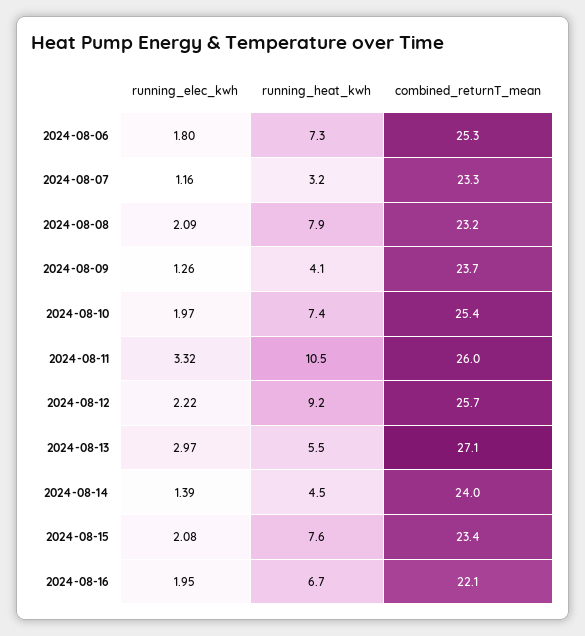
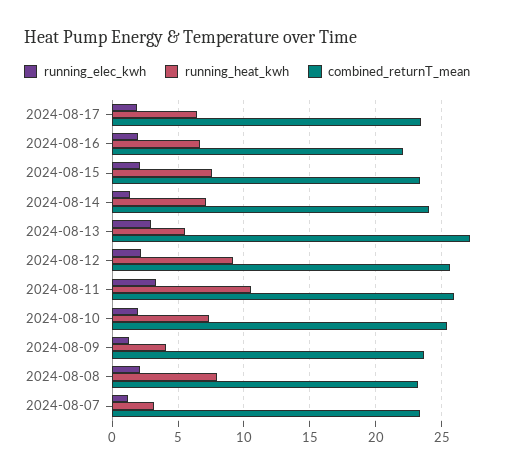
running_elec_kwh, 2024-08-06: 1.8 -> none
running_heat_kwh, 2024-08-06: 7.3 -> none
combined_returnT_mean, 2024-08-06: 25.3 -> none
running_heat_kwh, 2024-08-14: 4.5 -> 7
running_elec_kwh, 2024-08-17: none -> 2
running_heat_kwh, 2024-08-17: none -> 6.5
combined_returnT_mean, 2024-08-17: none -> 23.5

